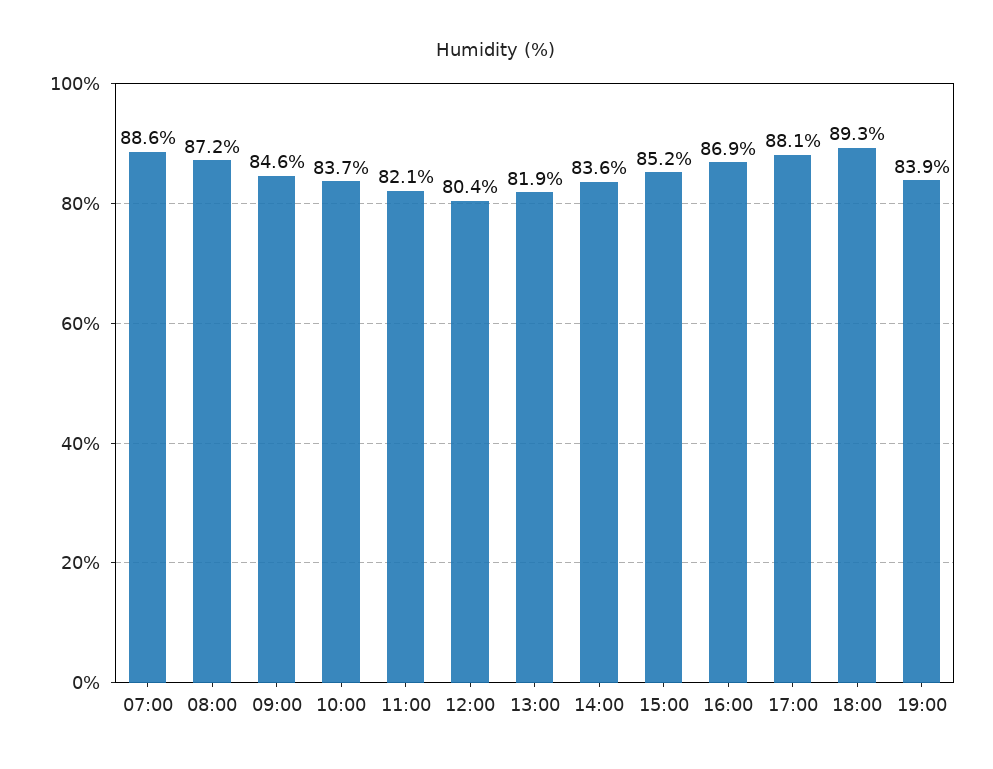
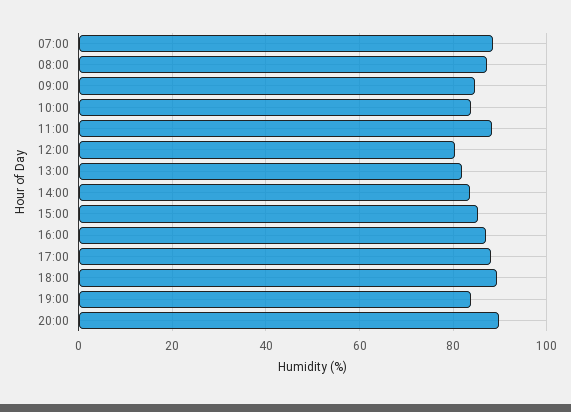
11:00: 82.1 -> 88
20:00: none -> 90

